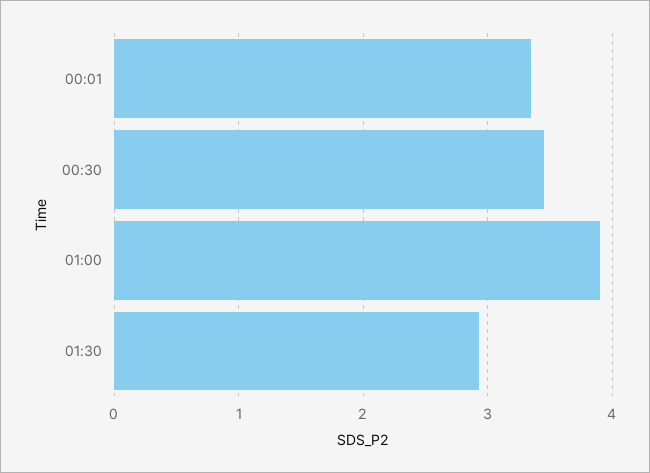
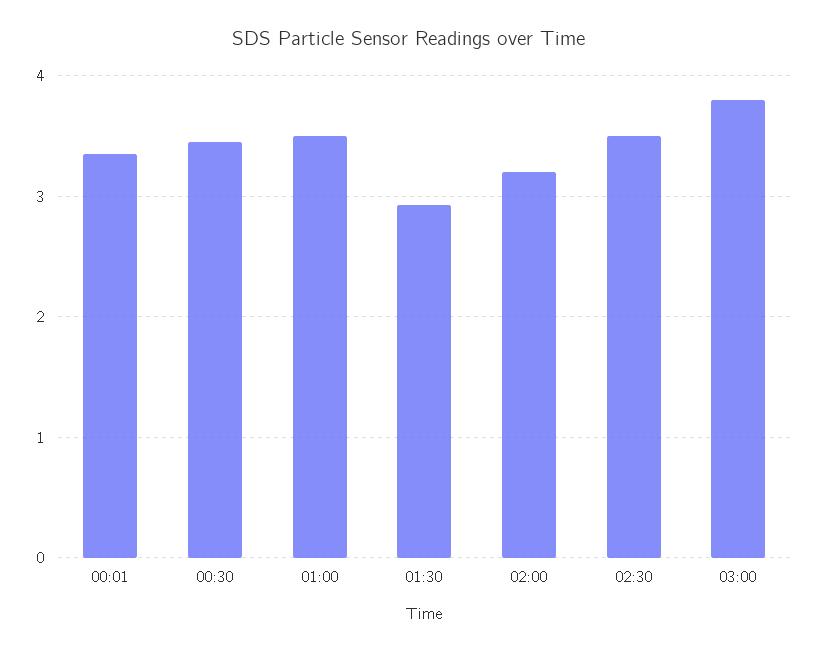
01:00: 3.9 -> 3.5
02:00: none -> 3.2
02:30: none -> 3.5
03:00: none -> 3.8

